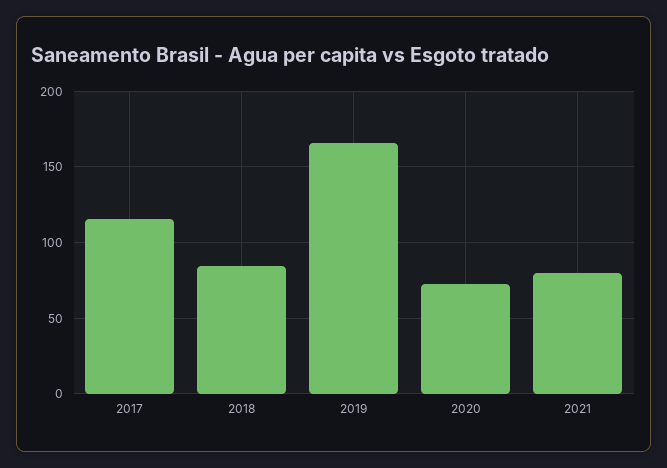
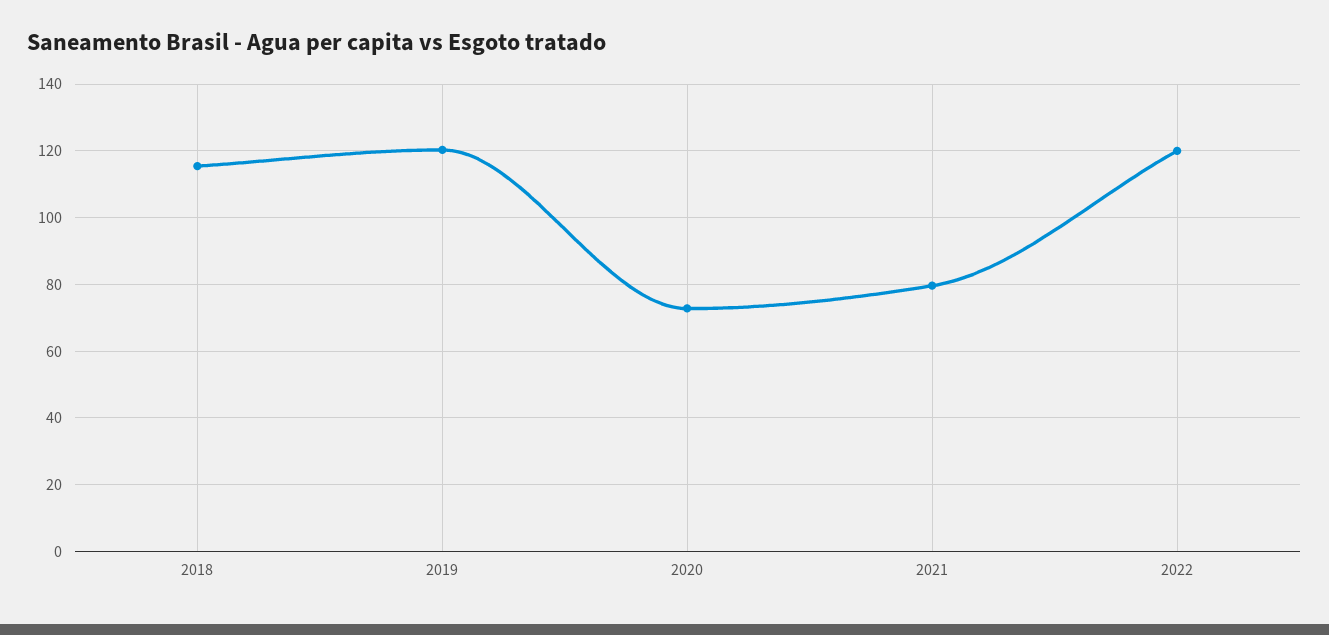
2017: 115 -> none
2018: 85 -> 116
2019: 165 -> 120
2022: none -> 120

